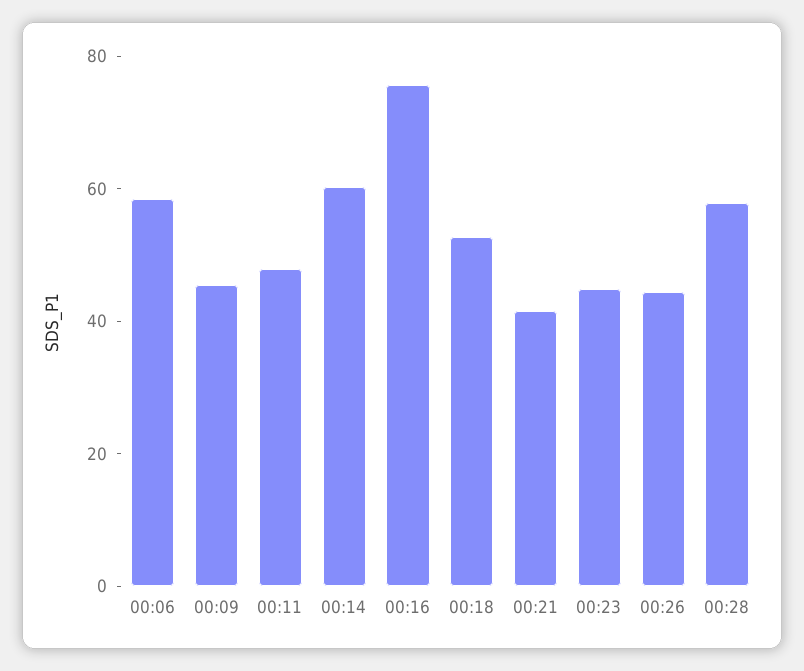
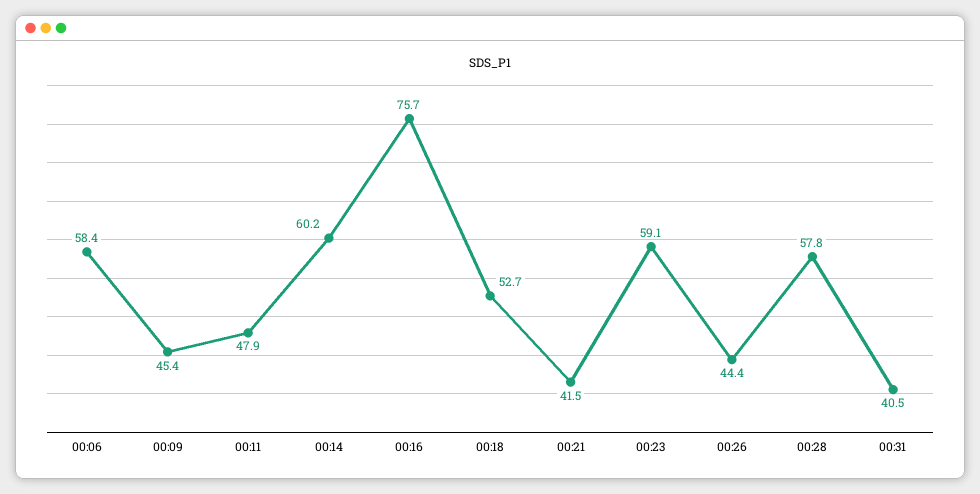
00:23: 45 -> 59.1
00:31: none -> 40.5

